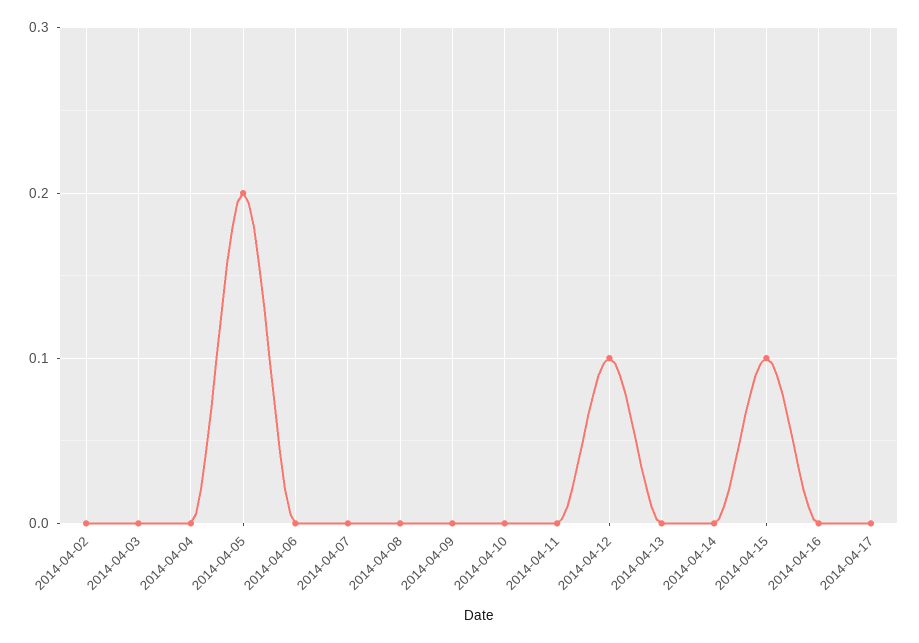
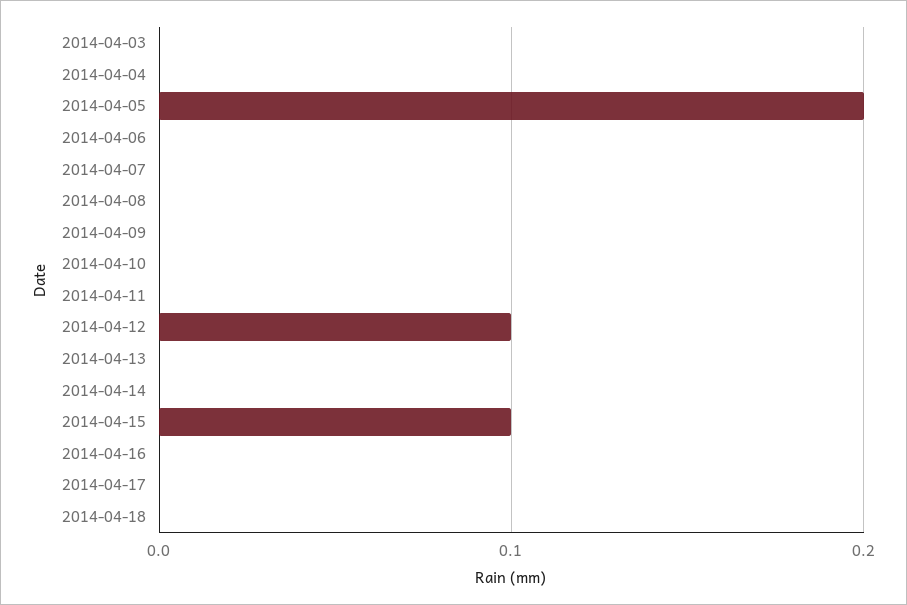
2014-04-02: 0 -> none
2014-04-18: none -> 0

